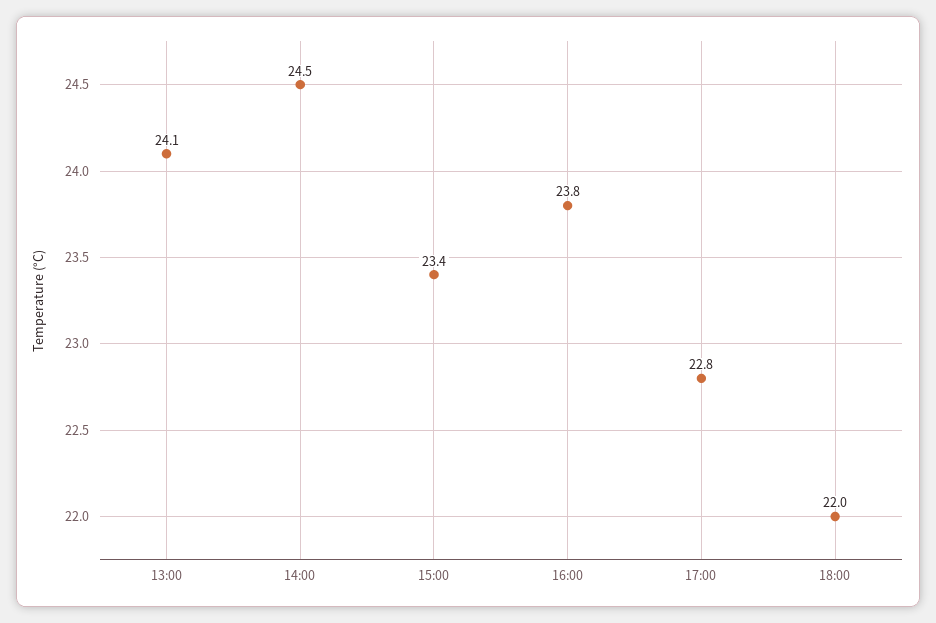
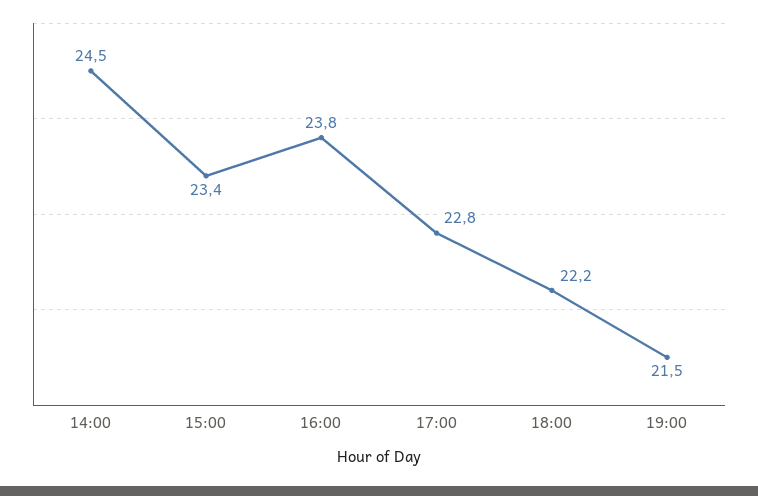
13:00: 24.1 -> none
18:00: 22 -> 22.2
19:00: none -> 21.5

